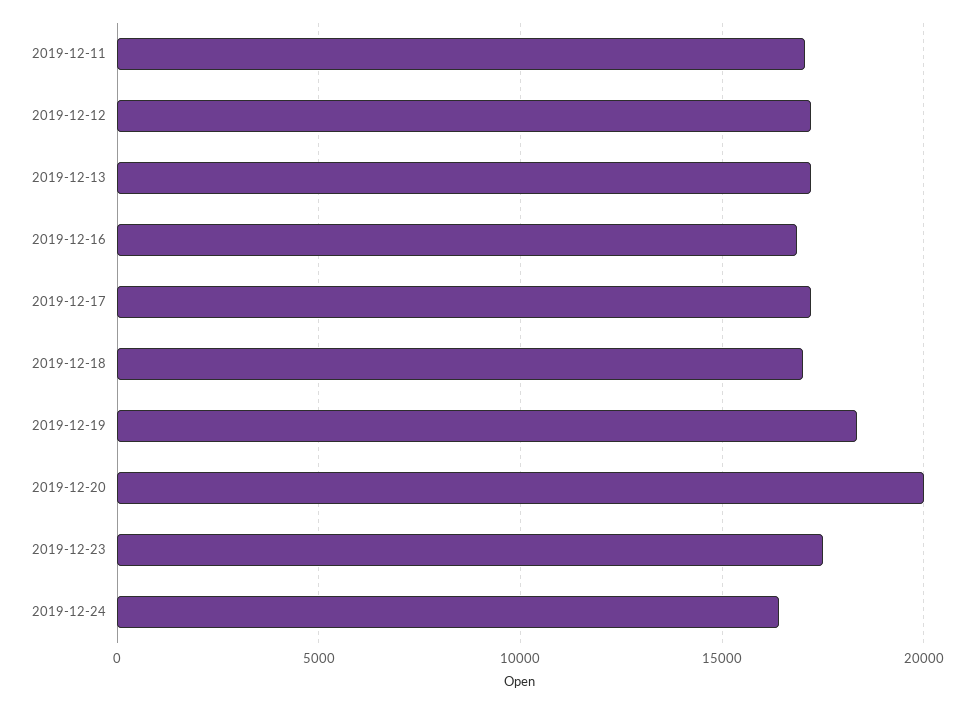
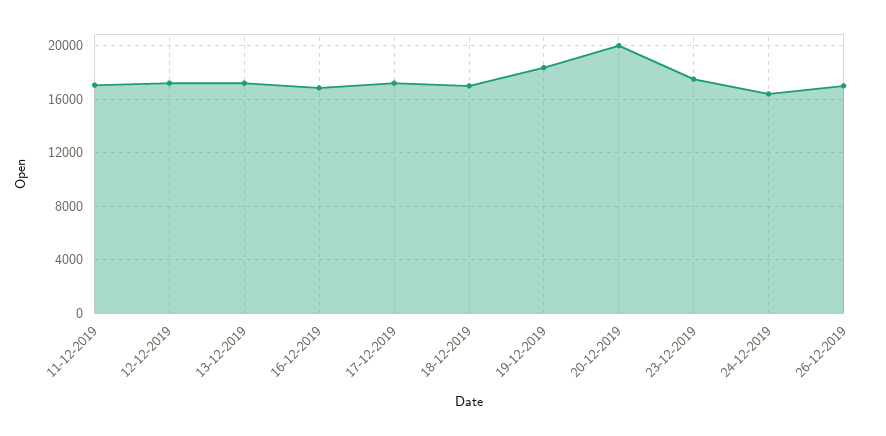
26-12-2019: none -> 17000

